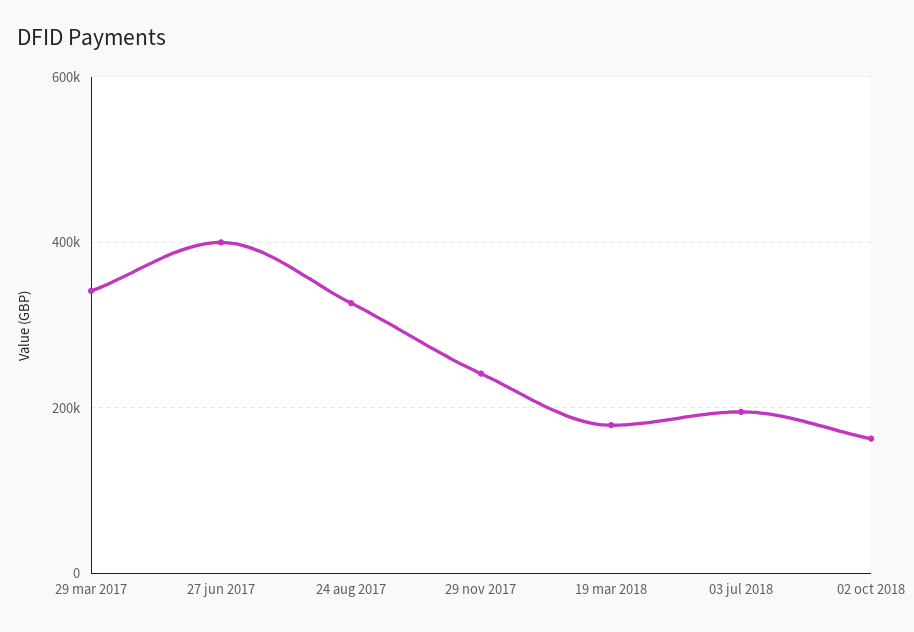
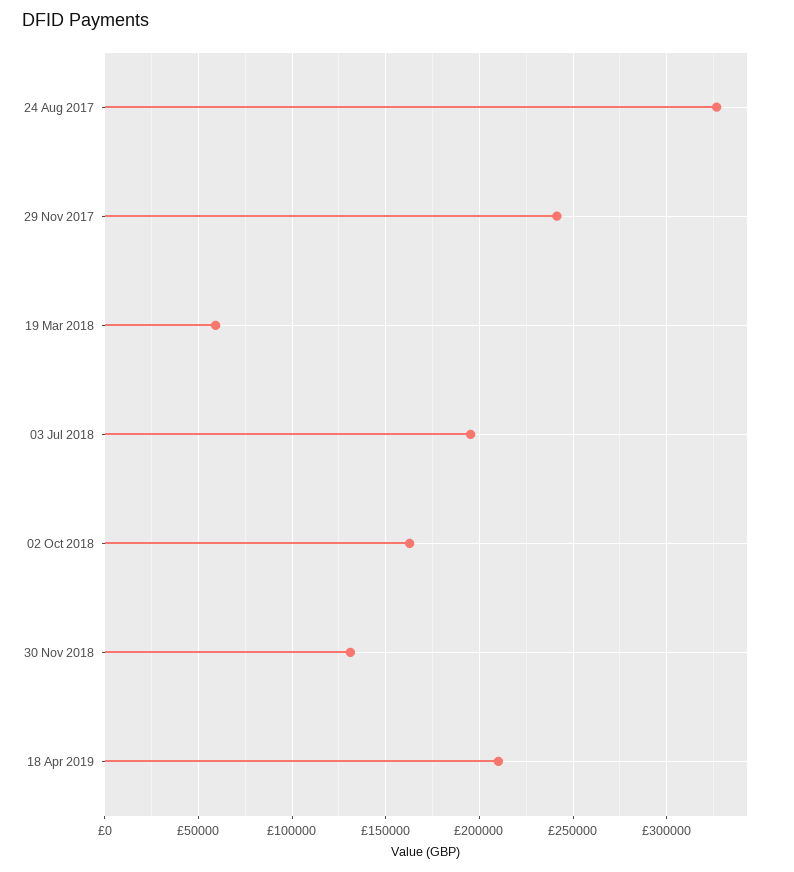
29 mar 2017: 340000 -> none
27 jun 2017: 400000 -> none
19 mar 2018: 180000 -> 60000
30 Nov 2018: none -> 130000
18 Apr 2019: none -> 210000

